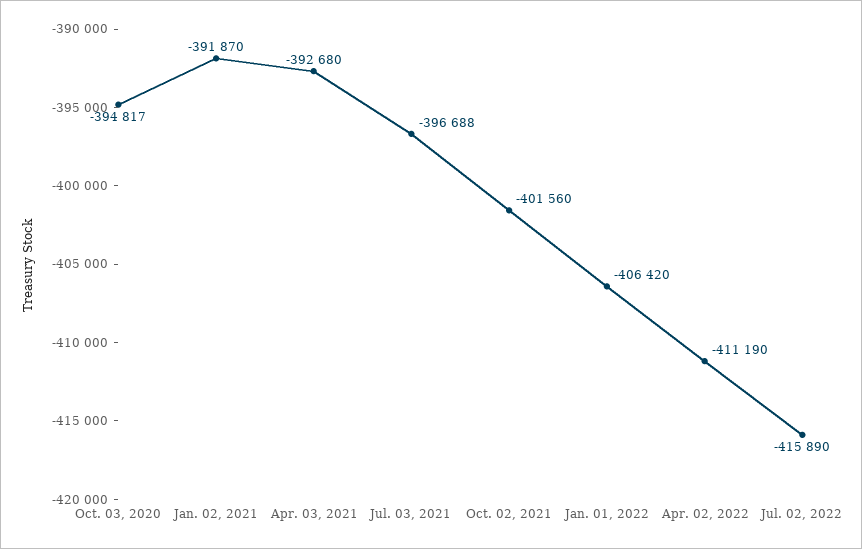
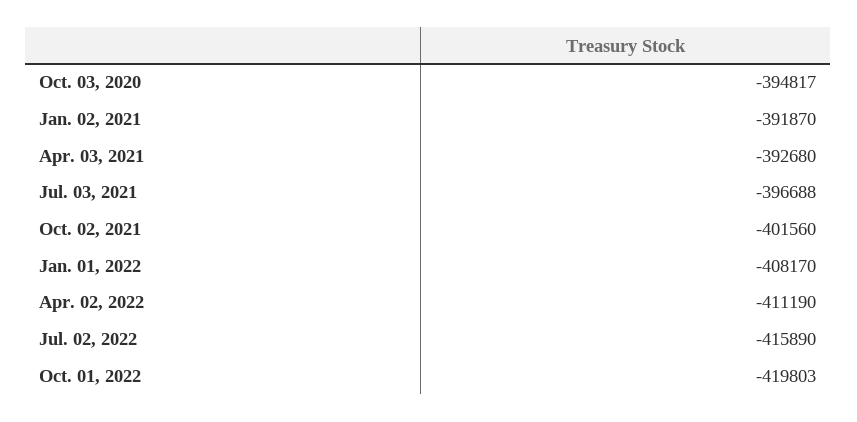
Jan. 01, 2022: -406420 -> -408170
Oct. 01, 2022: none -> -419803

